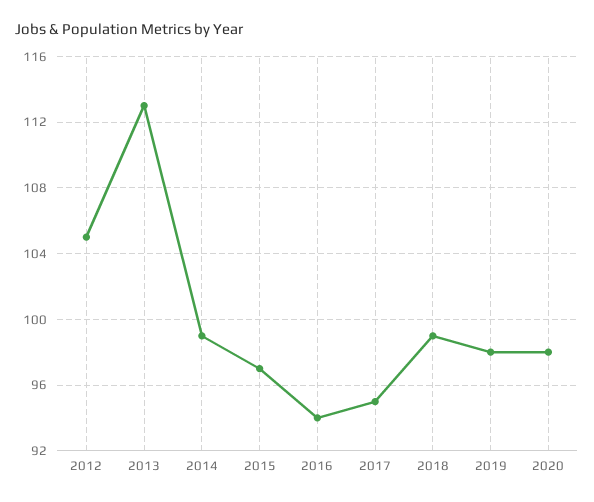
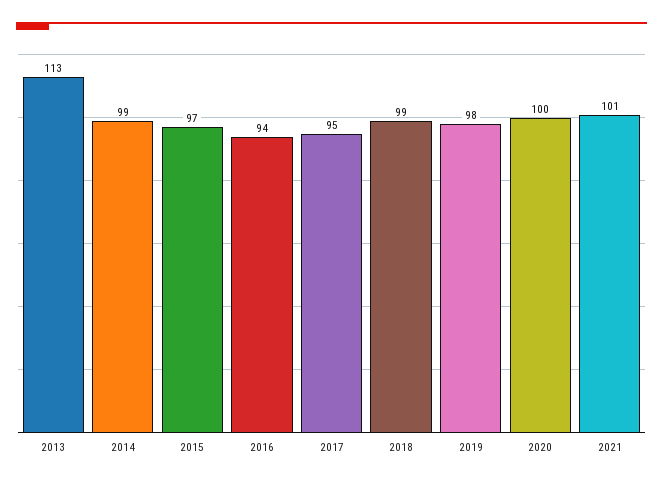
2012: 105 -> none
2020: 98 -> 100
2021: none -> 101

